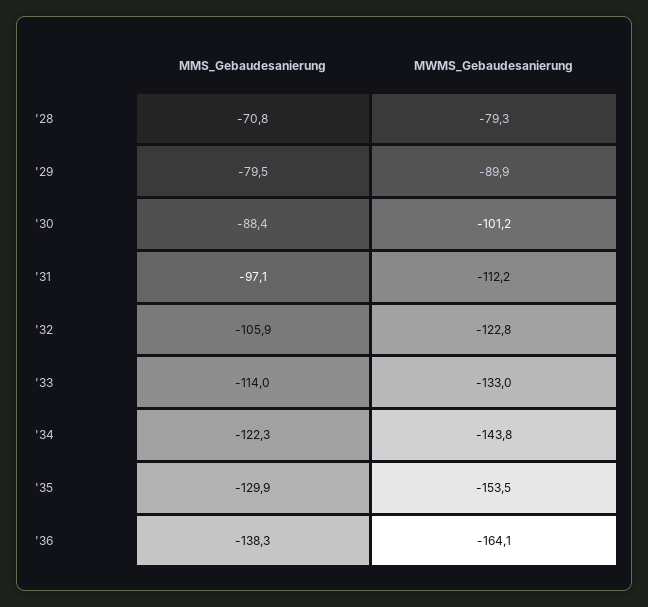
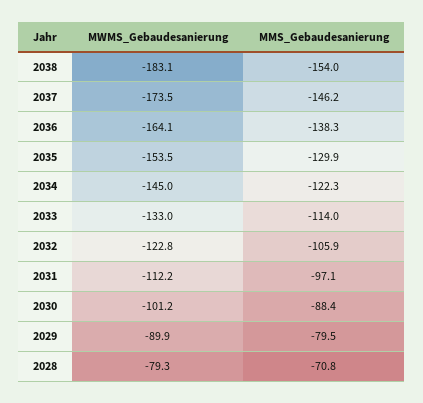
MWMS_Gebaudesanierung, '34: -143.8 -> -145
MWMS_Gebaudesanierung, 2038: none -> -183.1
MMS_Gebaudesanierung, 2038: none -> -154
MWMS_Gebaudesanierung, 2037: none -> -173.5
MMS_Gebaudesanierung, 2037: none -> -146.2

